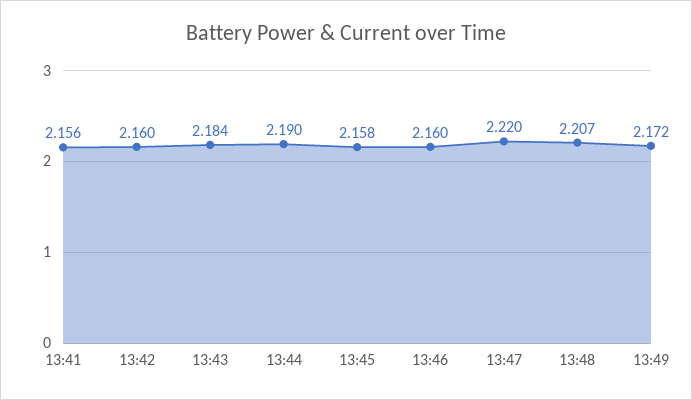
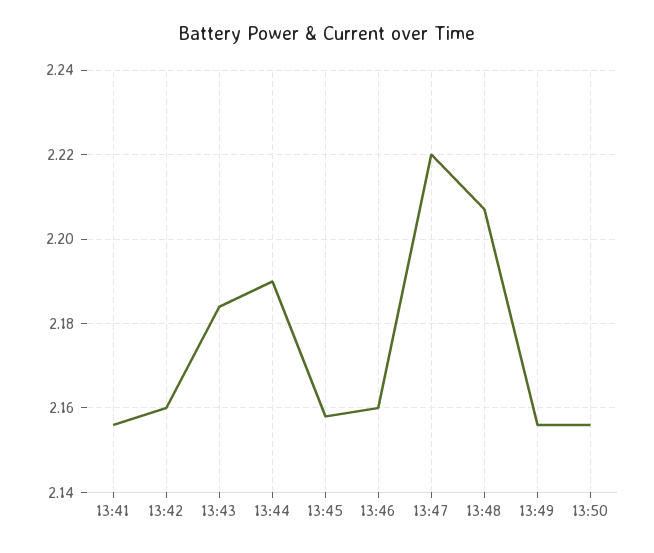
13:49: 2.172 -> 2.155
13:50: none -> 2.155

